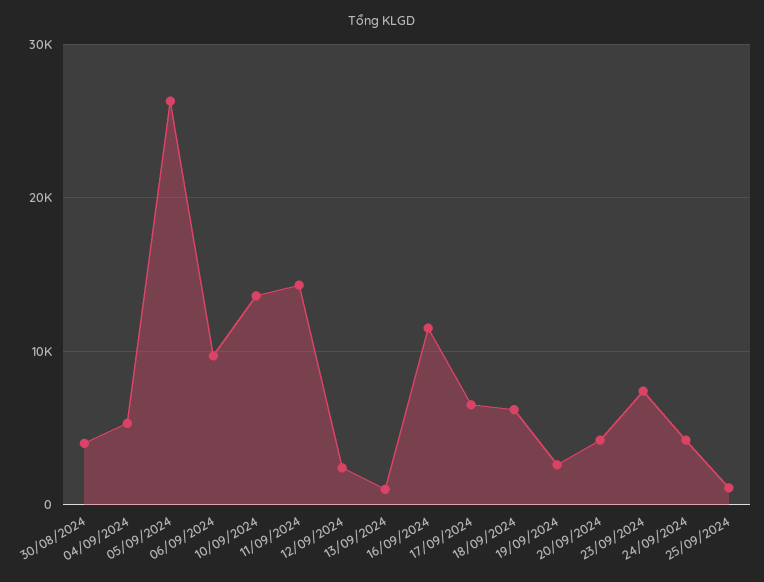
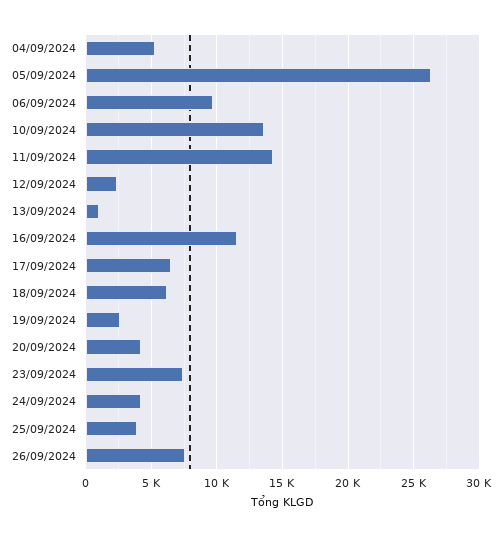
30/08/2024: 4000 -> none
25/09/2024: 1000 -> 4000
26/09/2024: none -> 7500

